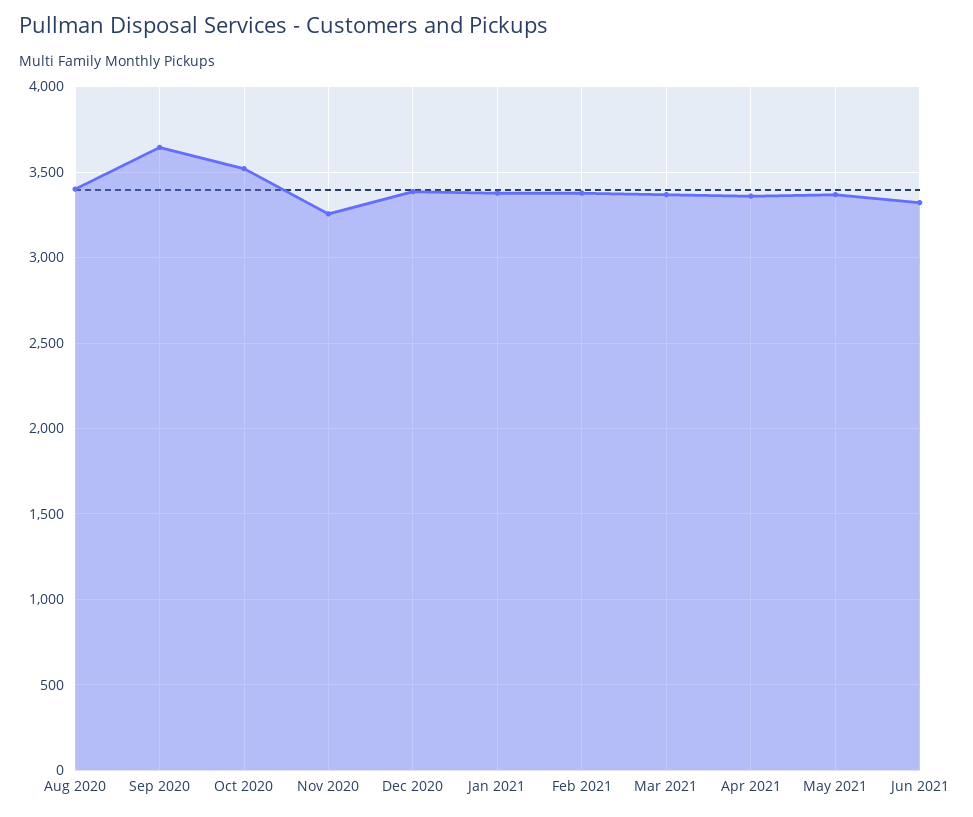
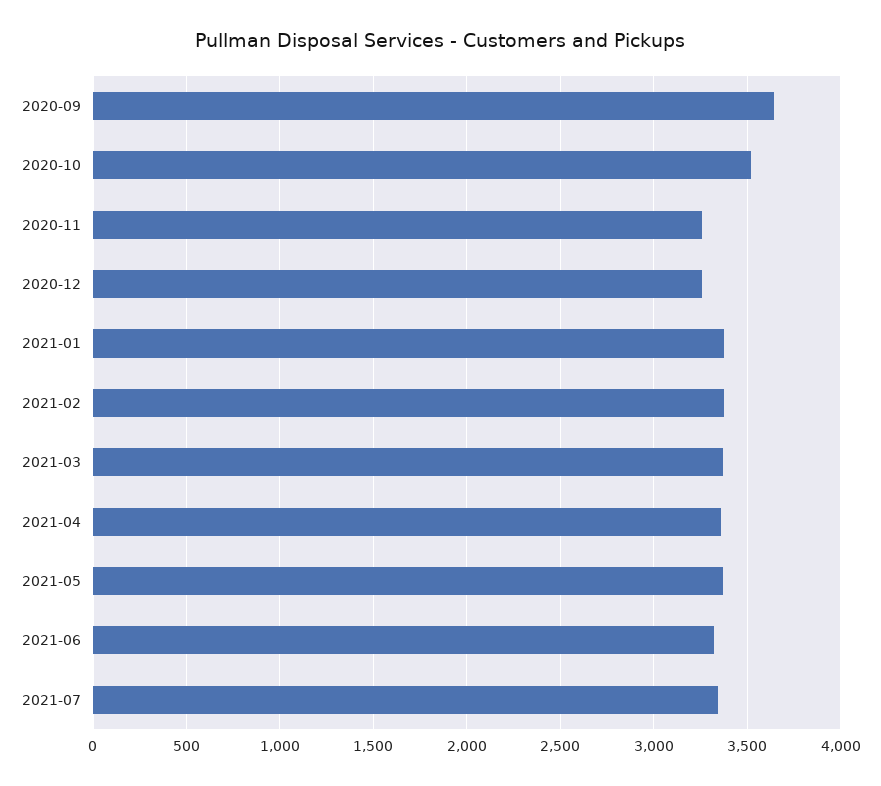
Aug 2020: 3400 -> none
Dec 2020: 3400 -> 3250
2021-07: none -> 3350

